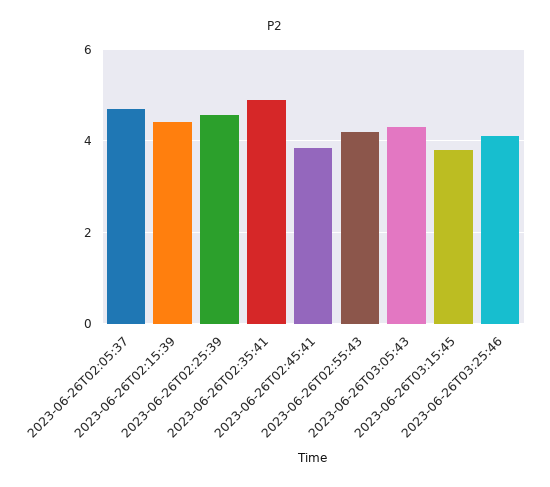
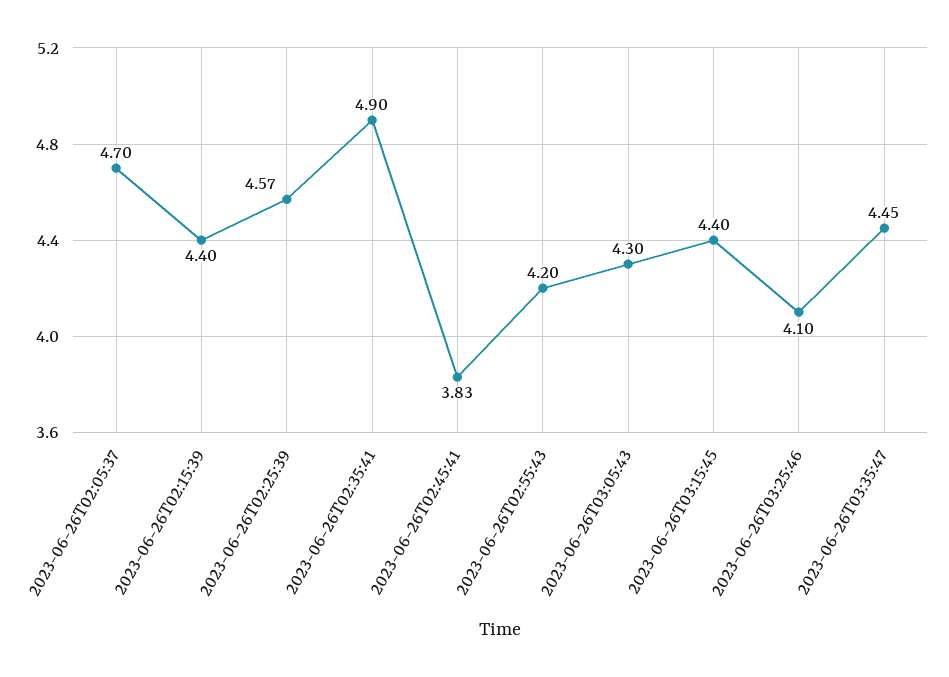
2023-06-26T03:15:45: 3.8 -> 4.4
2023-06-26T03:35:47: none -> 4.45

